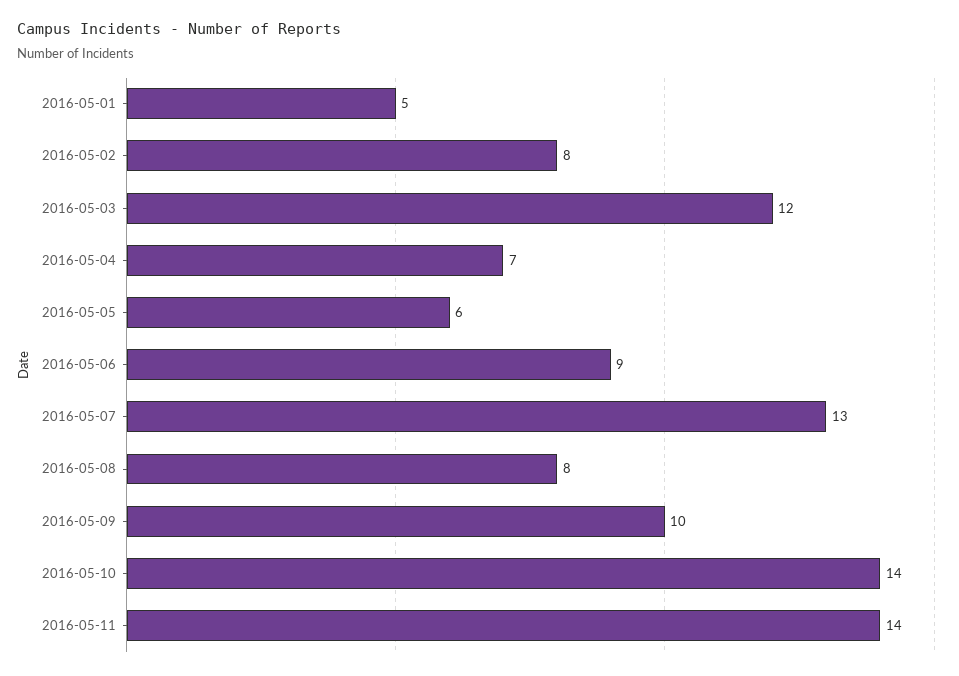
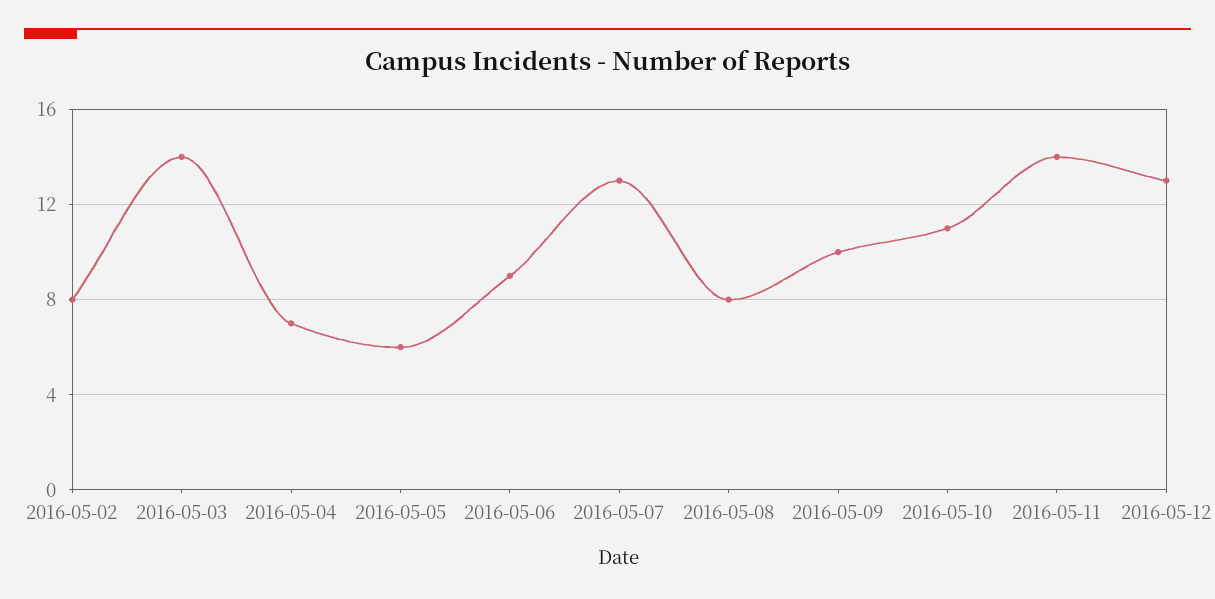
2016-05-01: 5 -> none
2016-05-03: 12 -> 14
2016-05-10: 14 -> 11
2016-05-12: none -> 13

